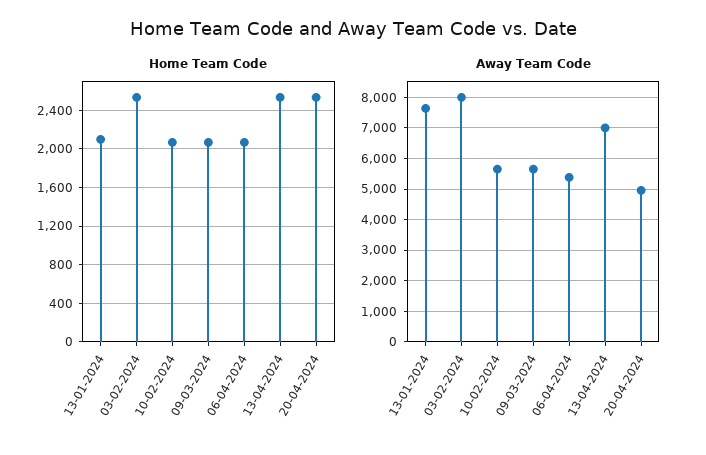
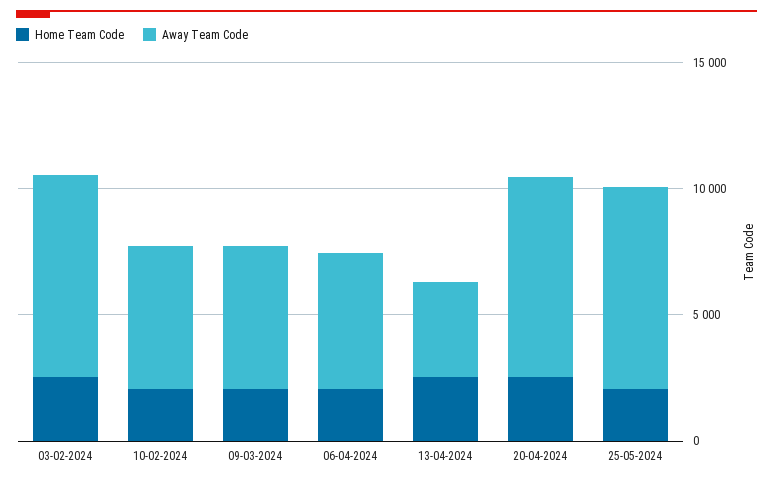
Home Team Code, 13-01-2024: 2100 -> none
Away Team Code, 13-01-2024: 7600 -> none
Away Team Code, 13-04-2024: 7000 -> 4000
Away Team Code, 20-04-2024: 5000 -> 8000
Home Team Code, 25-05-2024: none -> 2000
Away Team Code, 25-05-2024: none -> 8000

